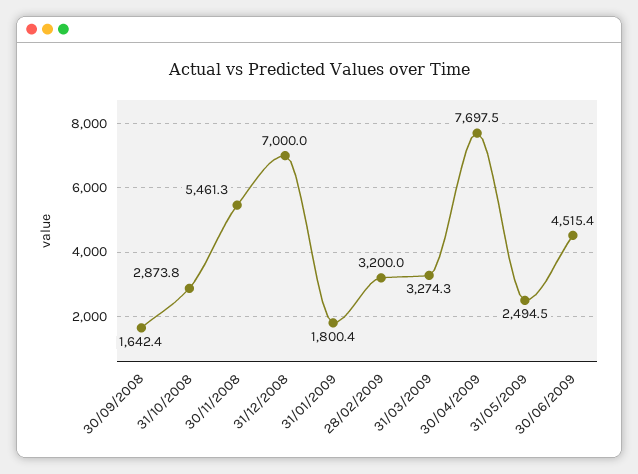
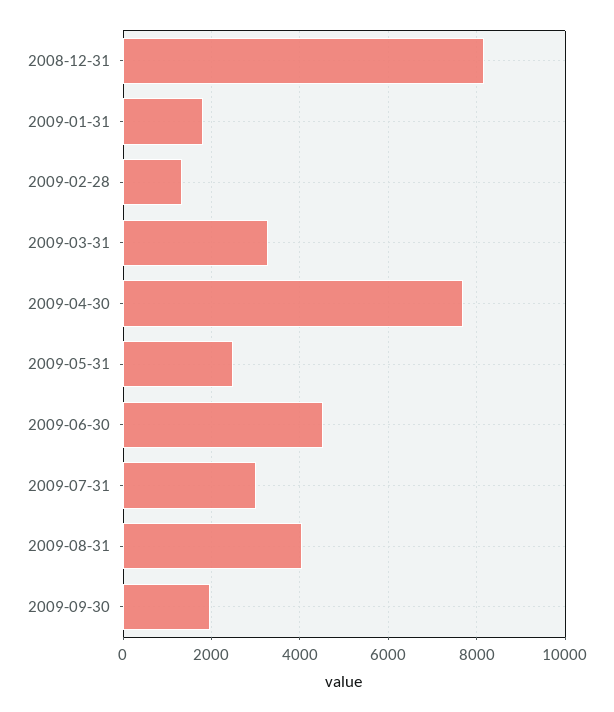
30/09/2008: 1642.4 -> none
31/10/2008: 2873.8 -> none
30/11/2008: 5461.3 -> none
31/12/2008: 7000 -> 8200
28/02/2009: 3200 -> 1400
2009-07-31: none -> 3000
2009-08-31: none -> 4000
2009-09-30: none -> 2000

